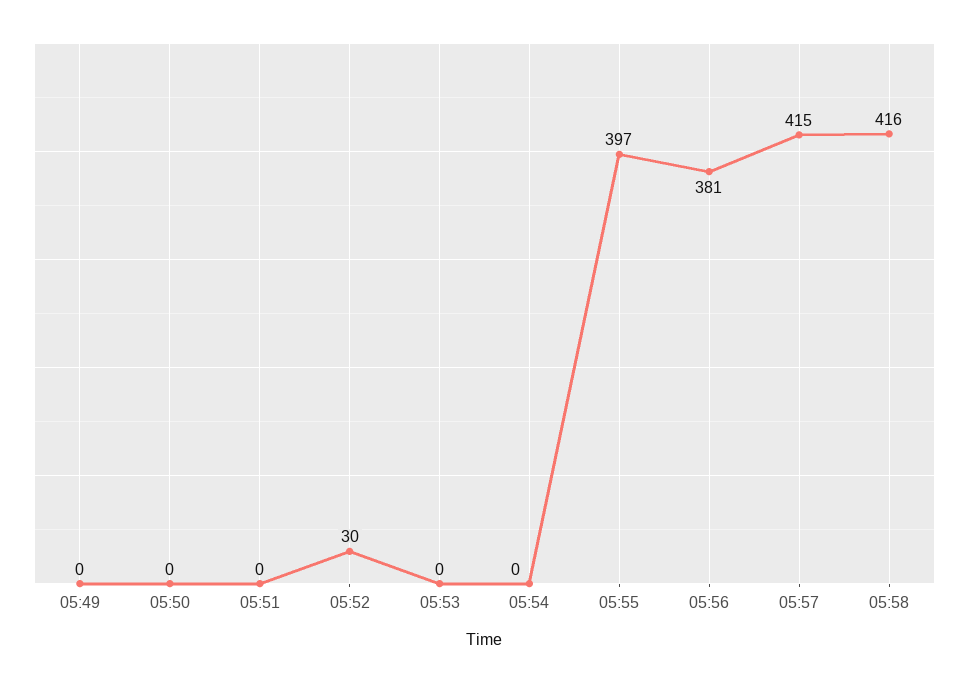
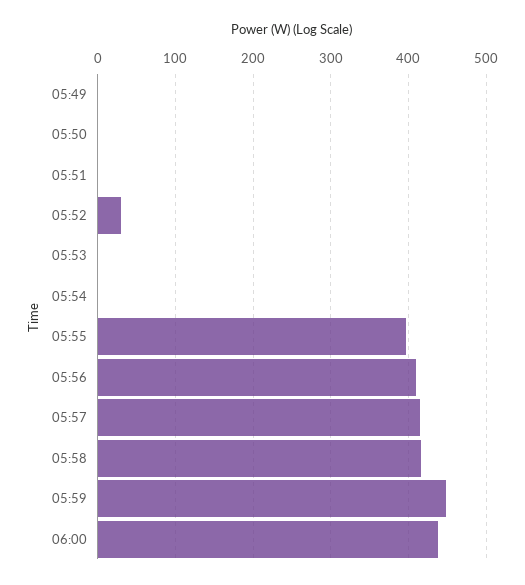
05:56: 381 -> 410
05:59: none -> 450
06:00: none -> 440

